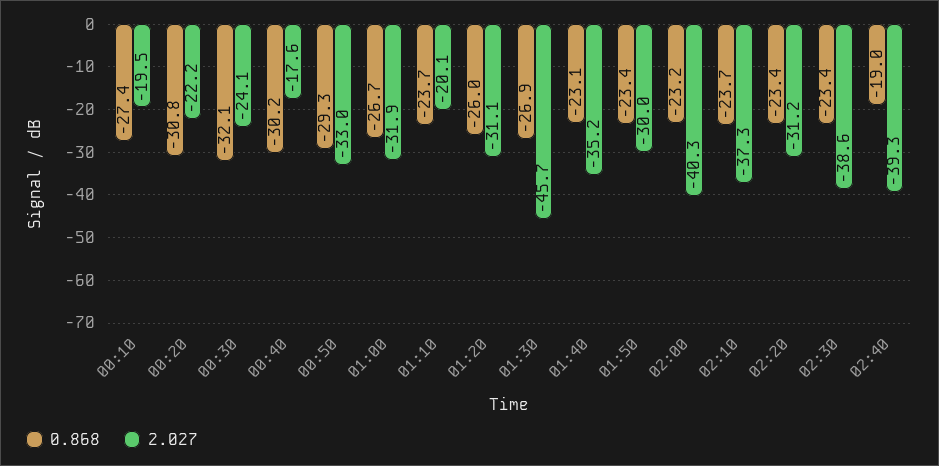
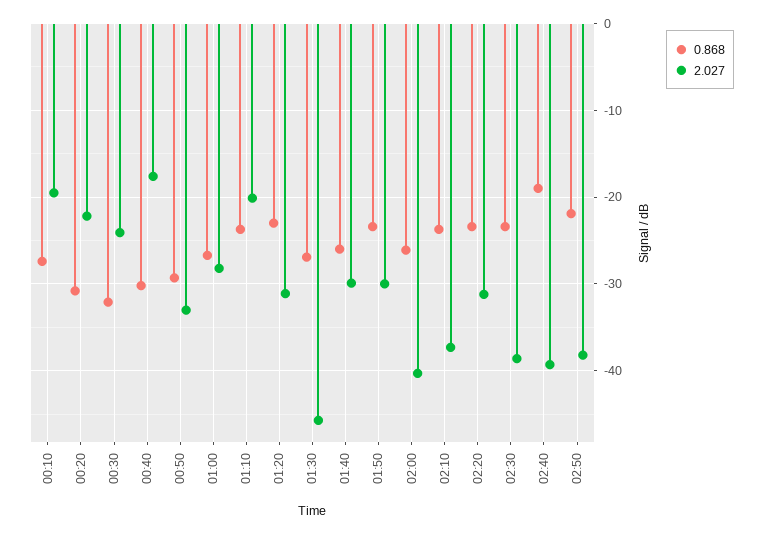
2.027, 01:00: -31.9 -> -28
0.868, 01:20: -26 -> -23
0.868, 01:40: -23.1 -> -26
2.027, 01:40: -35.2 -> -30
0.868, 02:00: -23.2 -> -26
0.868, 02:50: none -> -22
2.027, 02:50: none -> -38

